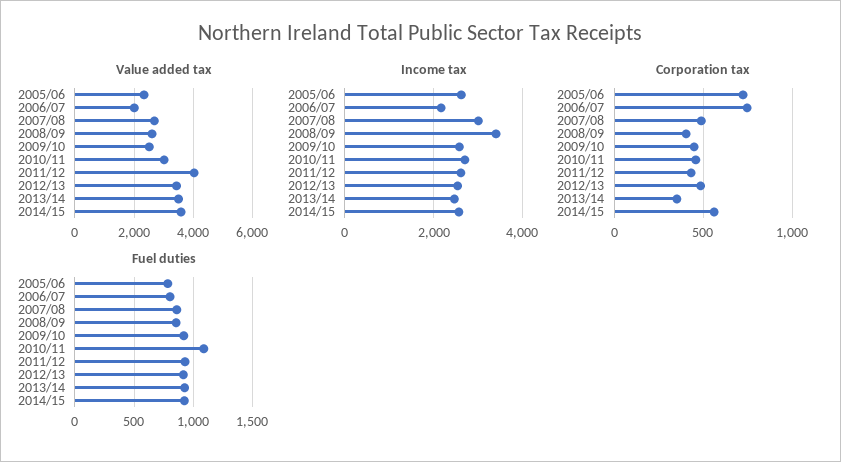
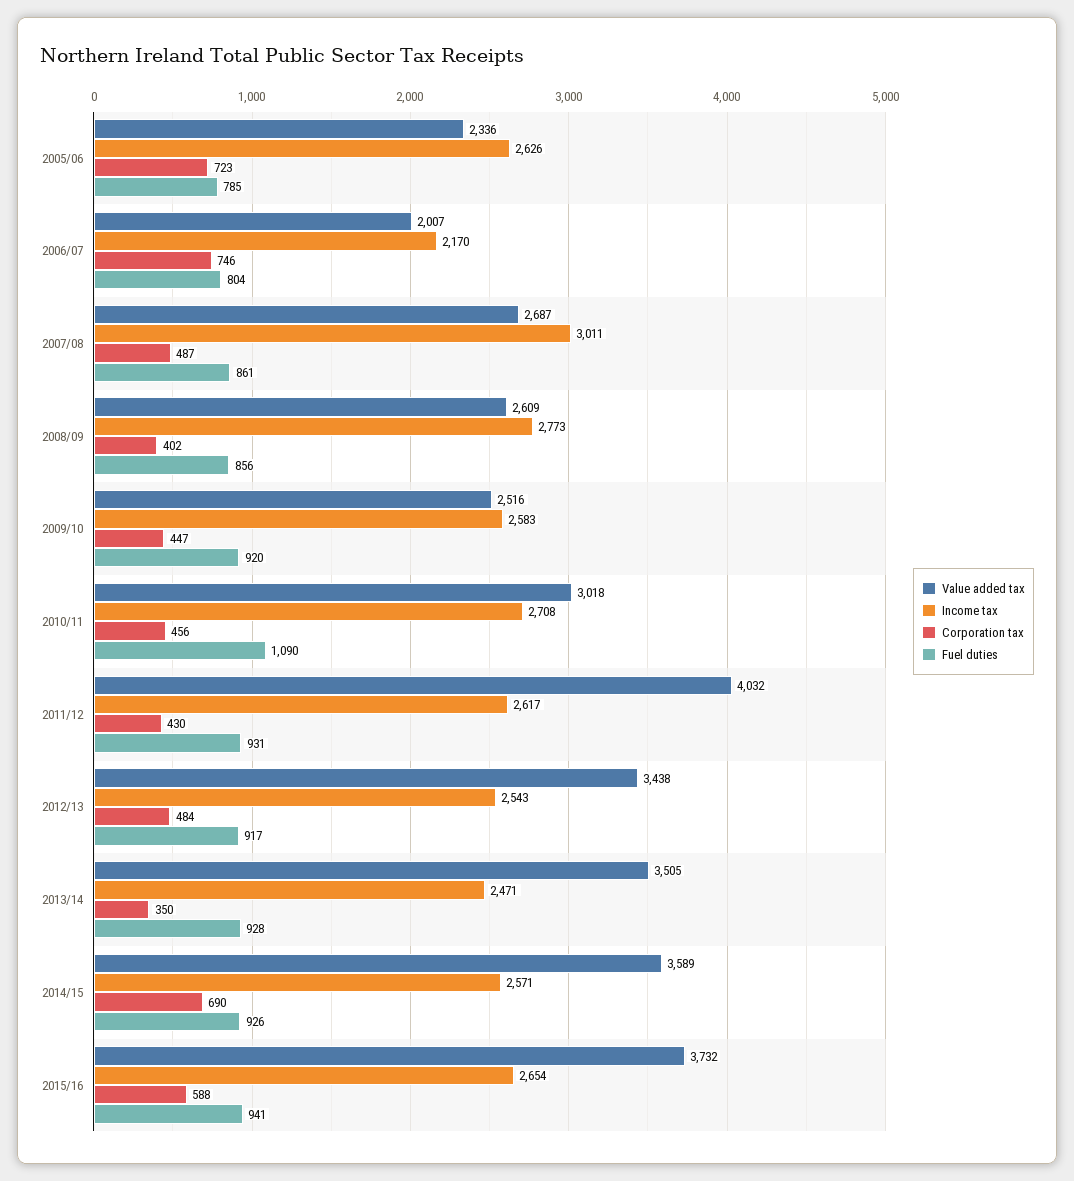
Income tax, 2008/09: 3400 -> 2773
Corporation tax, 2014/15: 550 -> 690
Value added tax, 2015/16: none -> 3732
Income tax, 2015/16: none -> 2654
Corporation tax, 2015/16: none -> 588
Fuel duties, 2015/16: none -> 941

